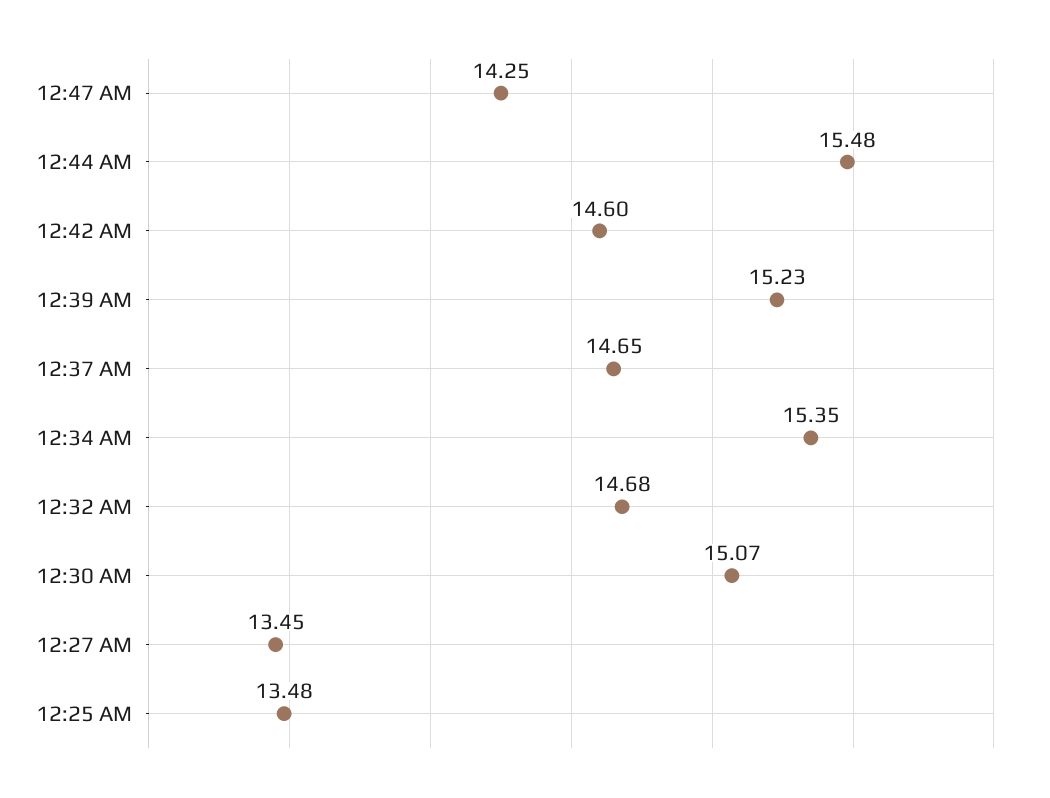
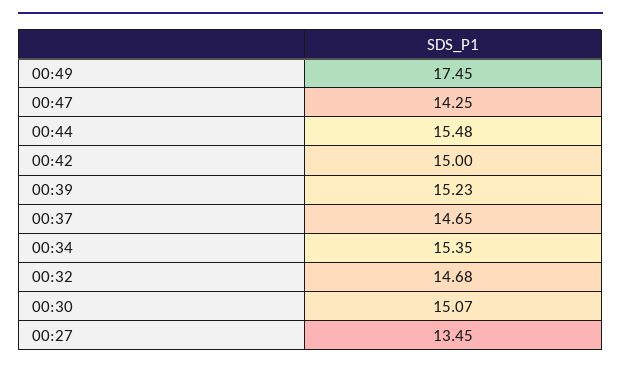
12:42 AM: 14.6 -> 15
12:25 AM: 13.48 -> none
00:49: none -> 17.45

